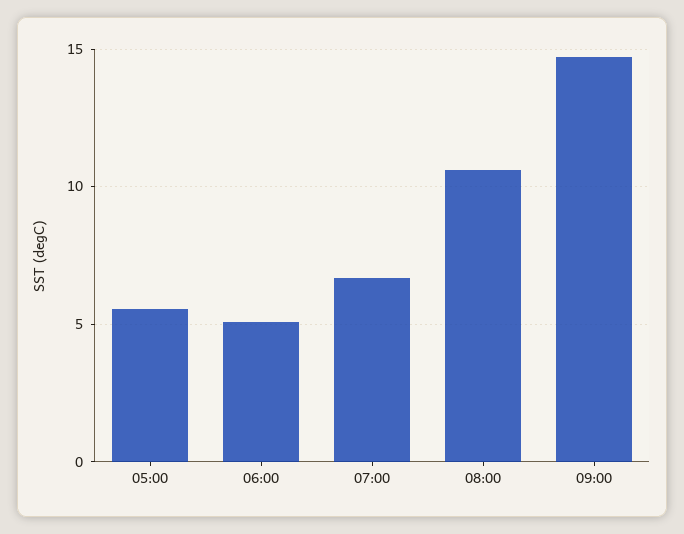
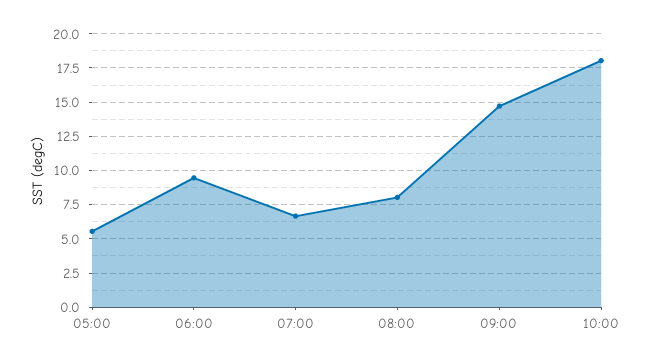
06:00: 5 -> 9.5
08:00: 10.5 -> 8
10:00: none -> 18

